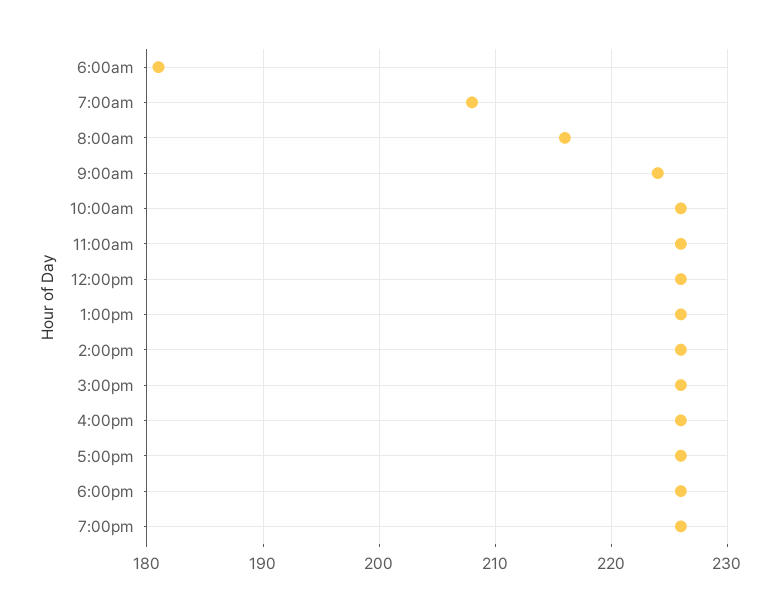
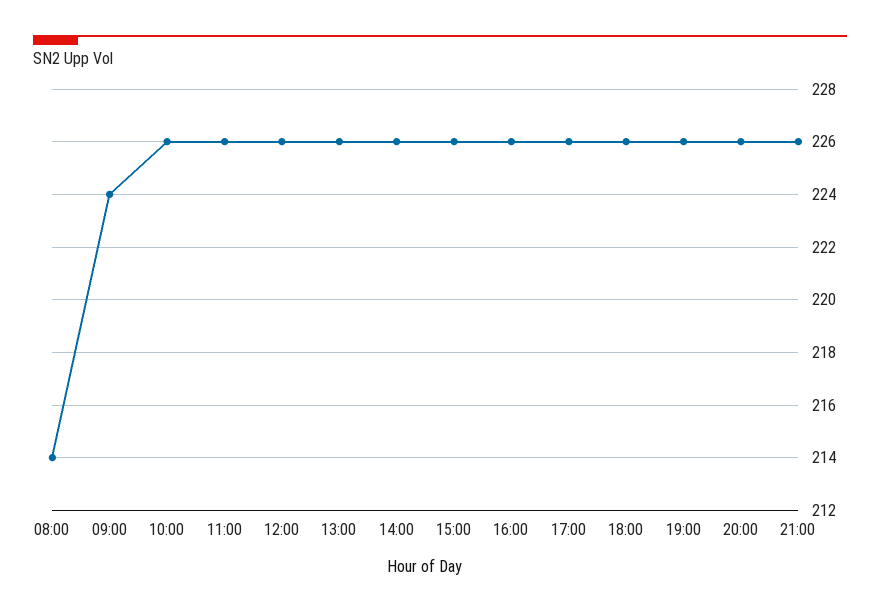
6:00am: 181 -> none
7:00am: 208 -> none
8:00am: 216 -> 214
20:00: none -> 226
21:00: none -> 226

